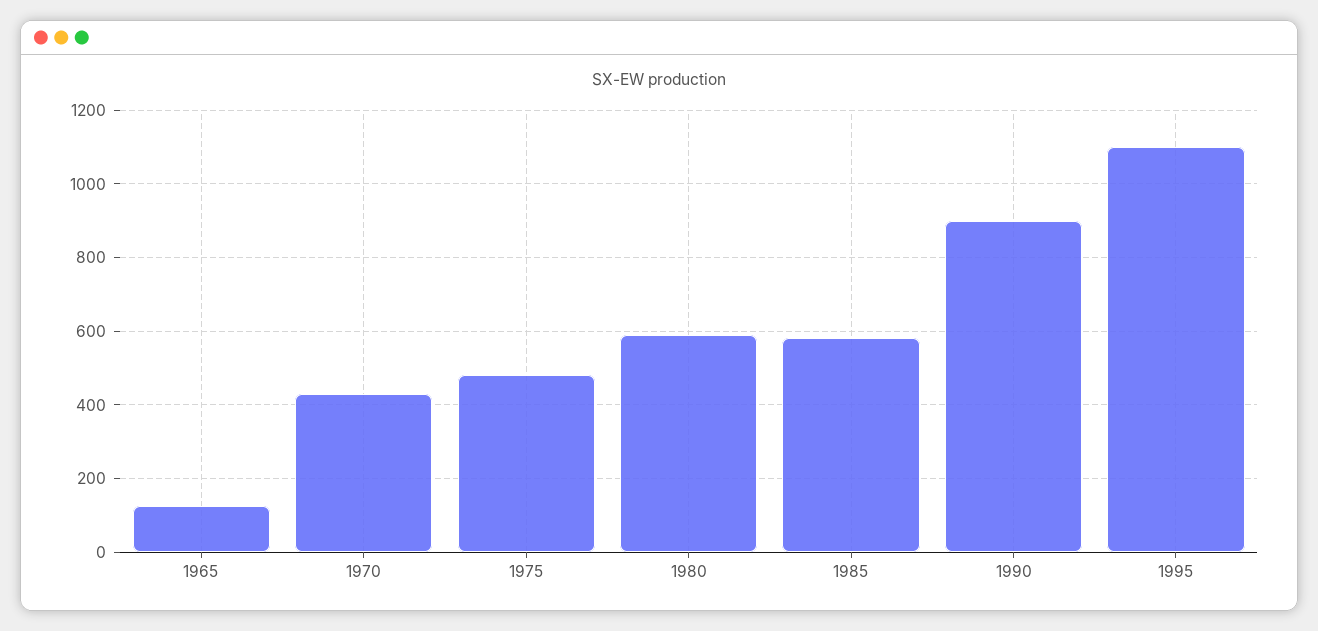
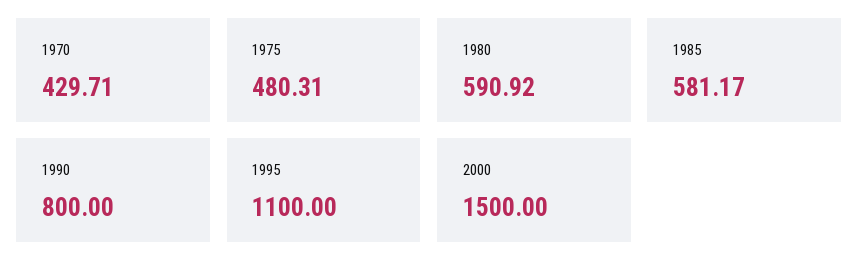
1965: 120 -> none
1990: 900 -> 800
2000: none -> 1500

